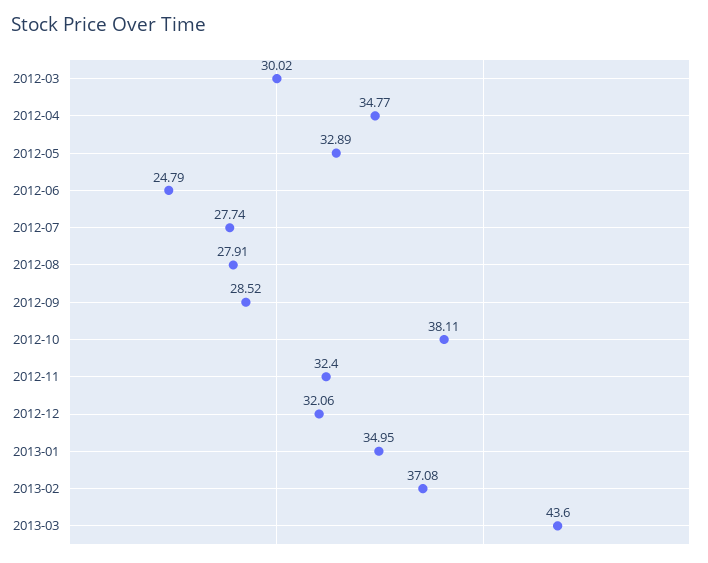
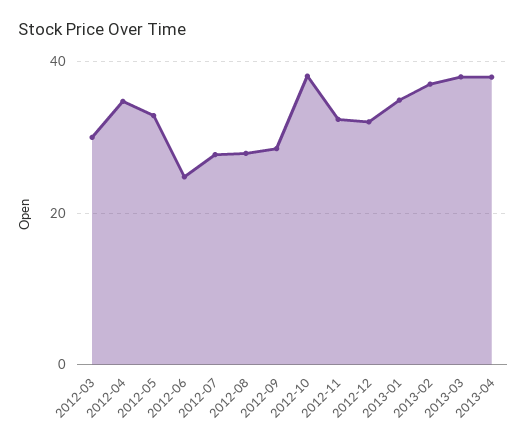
2013-03: 43.6 -> 38
2013-04: none -> 38

